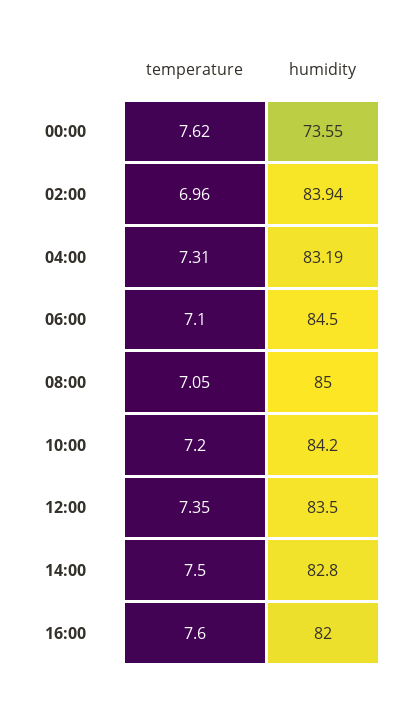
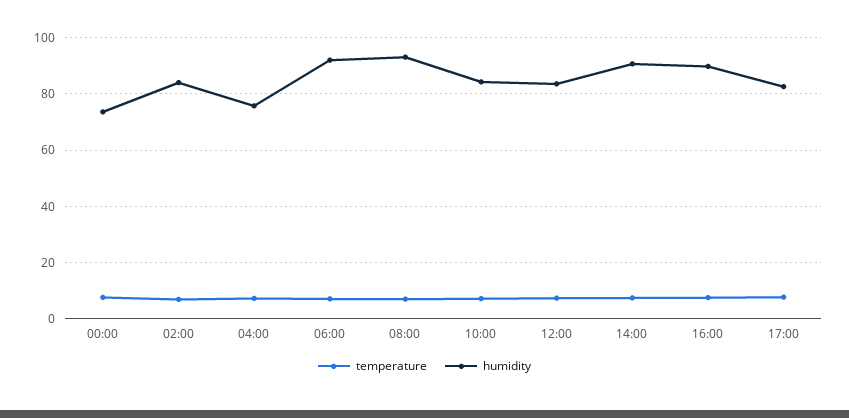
humidity, 04:00: 83.19 -> 75
humidity, 06:00: 84.5 -> 92.5
humidity, 08:00: 85 -> 92.5
humidity, 14:00: 82.8 -> 90
humidity, 16:00: 82 -> 90
temperature, 17:00: none -> 7.5
humidity, 17:00: none -> 82.5

